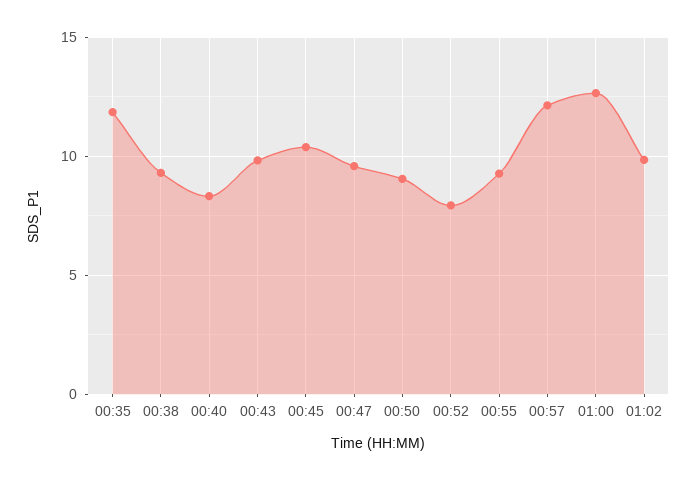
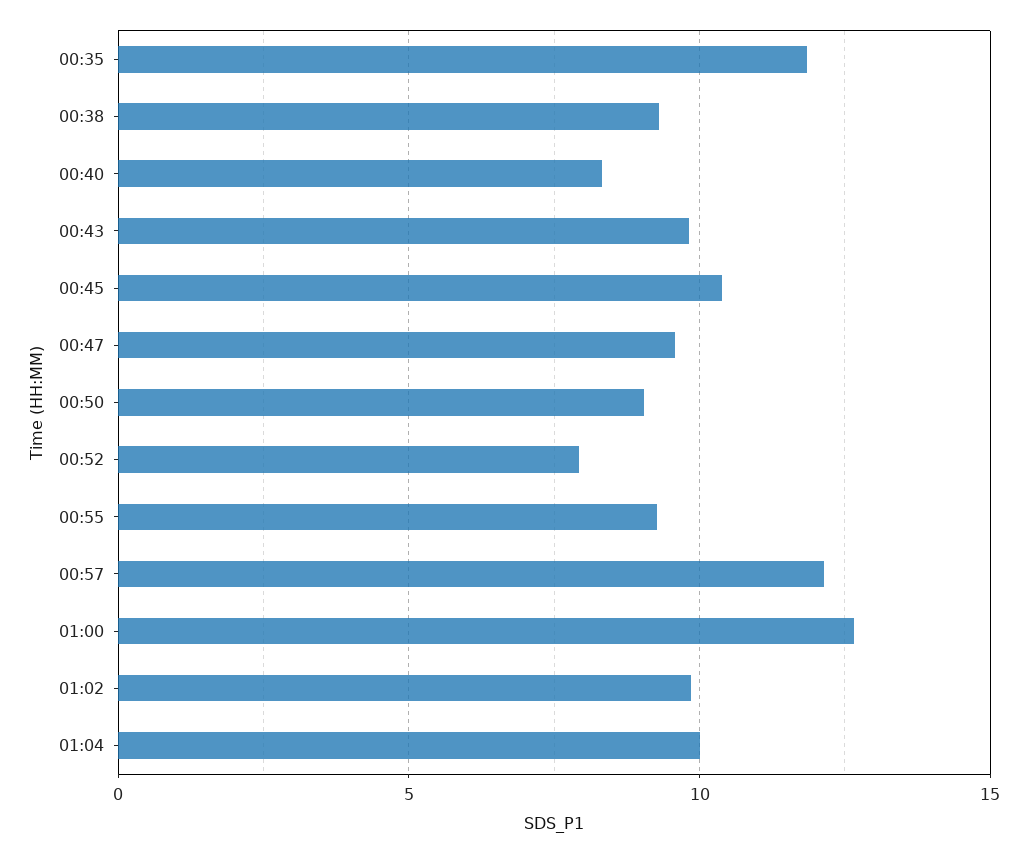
01:04: none -> 10

